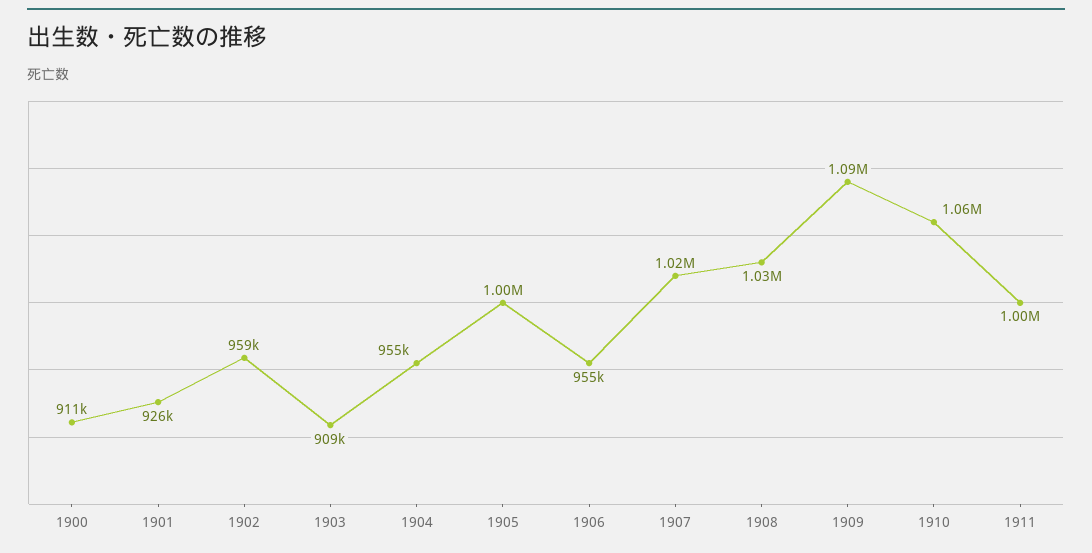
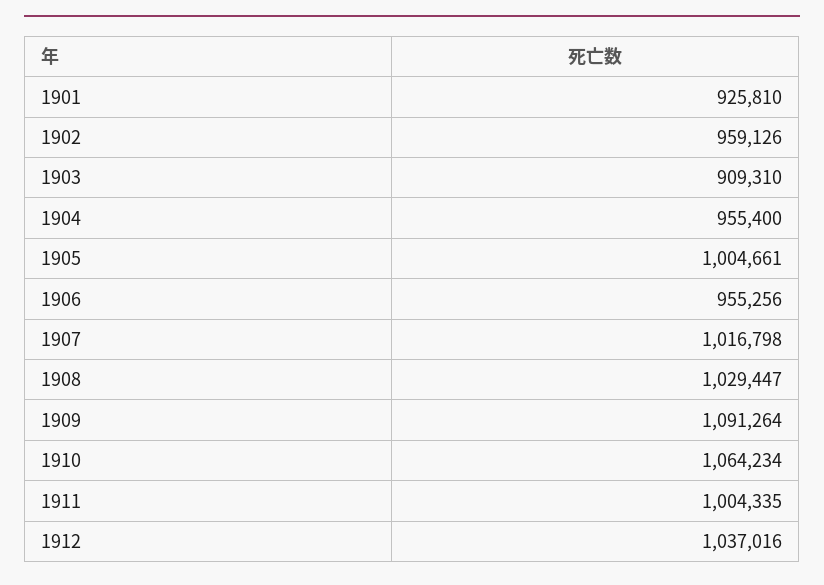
1900: 911000 -> none
1912: none -> 1037016

